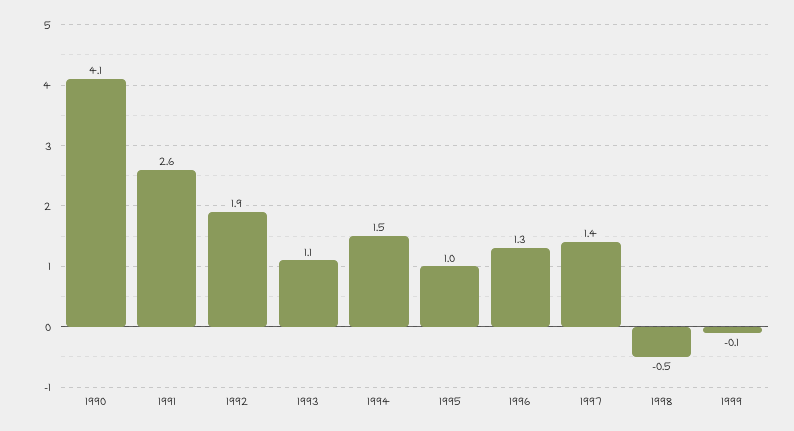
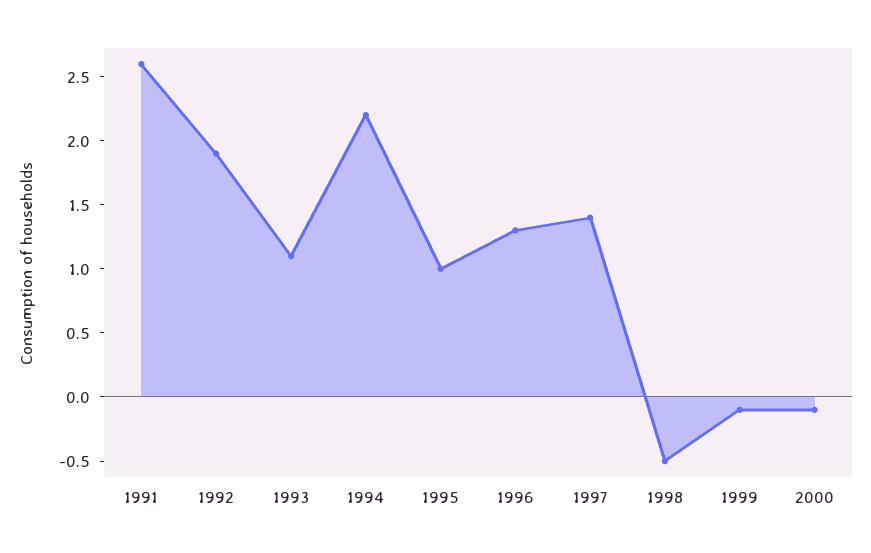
1990: 4.1 -> none
1994: 1.5 -> 2.2
2000: none -> -0.1

